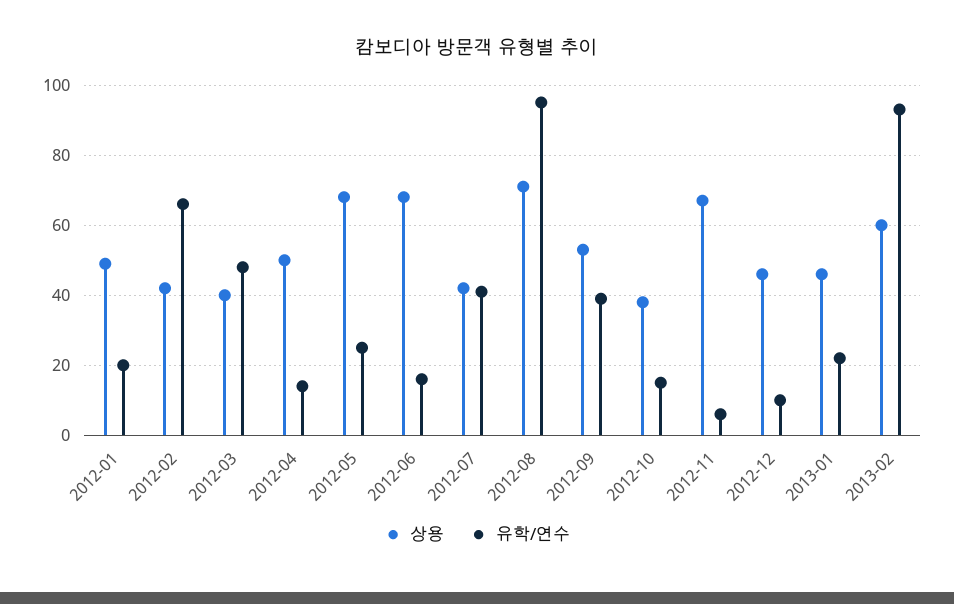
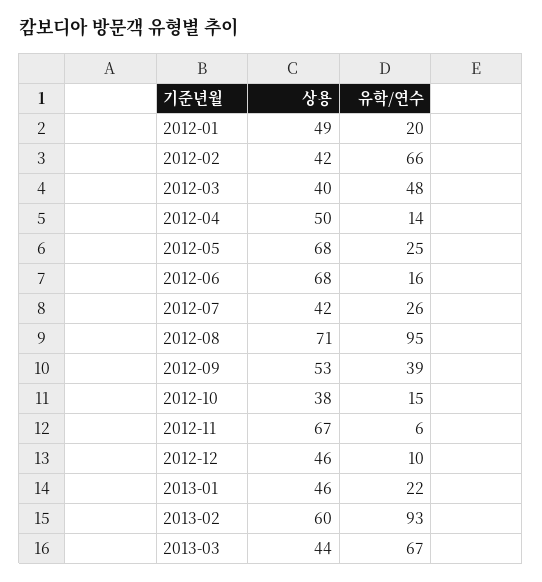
유학/연수, 2012-07: 40 -> 26
상용, 2013-03: none -> 44
유학/연수, 2013-03: none -> 67

